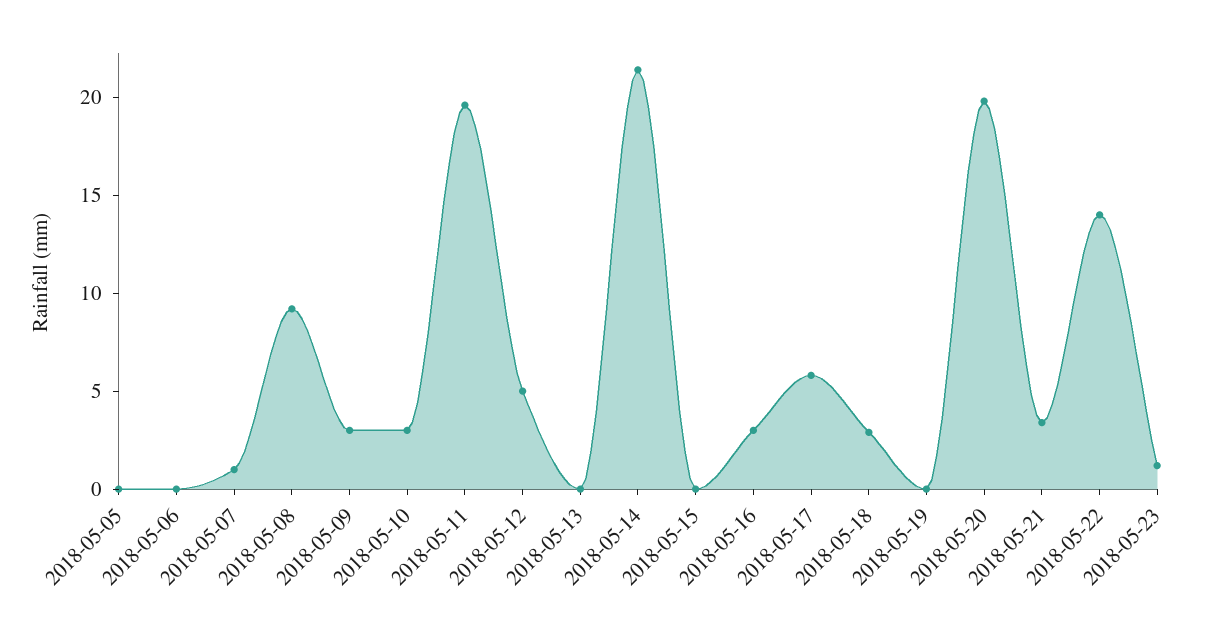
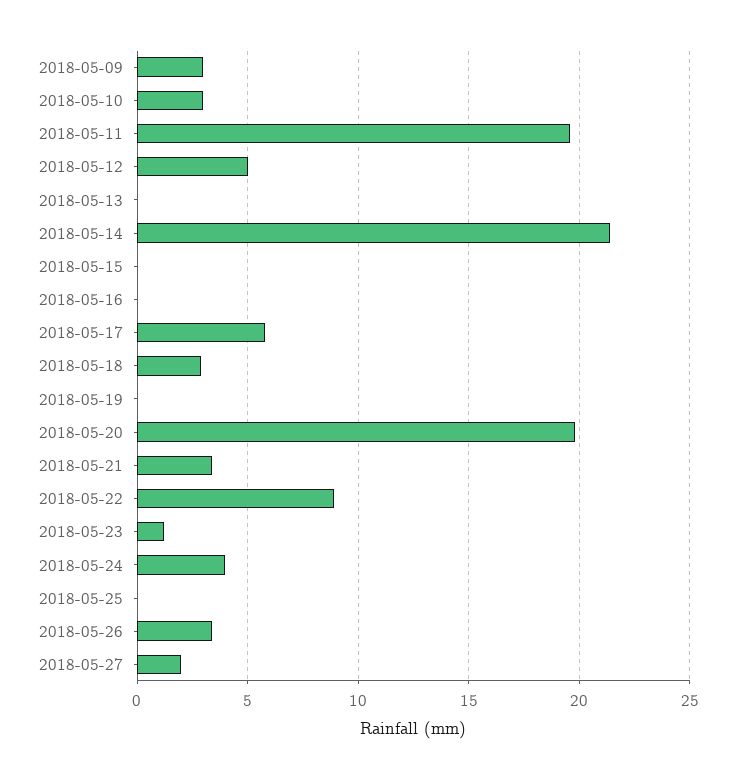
2018-05-05: 0 -> none
2018-05-06: 0 -> none
2018-05-07: 1 -> none
2018-05-08: 9 -> none
2018-05-16: 3 -> 0
2018-05-22: 14 -> 9
2018-05-24: none -> 4
2018-05-25: none -> 0
2018-05-26: none -> 3.5
2018-05-27: none -> 2

